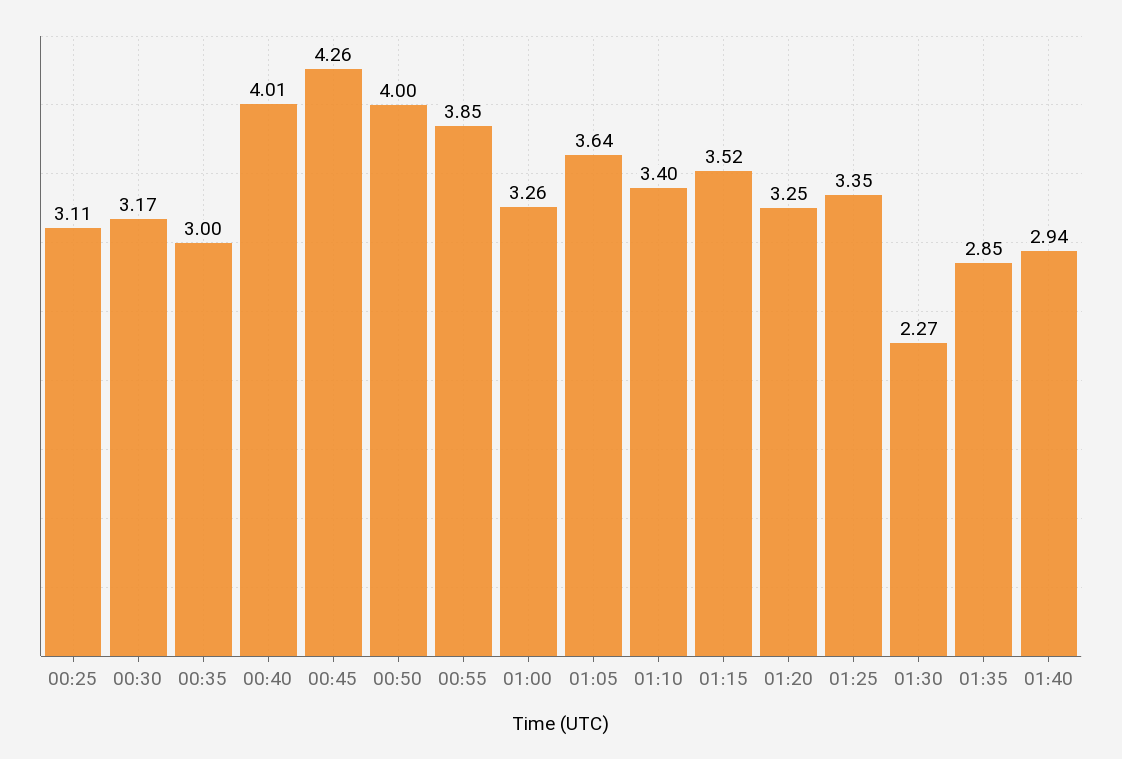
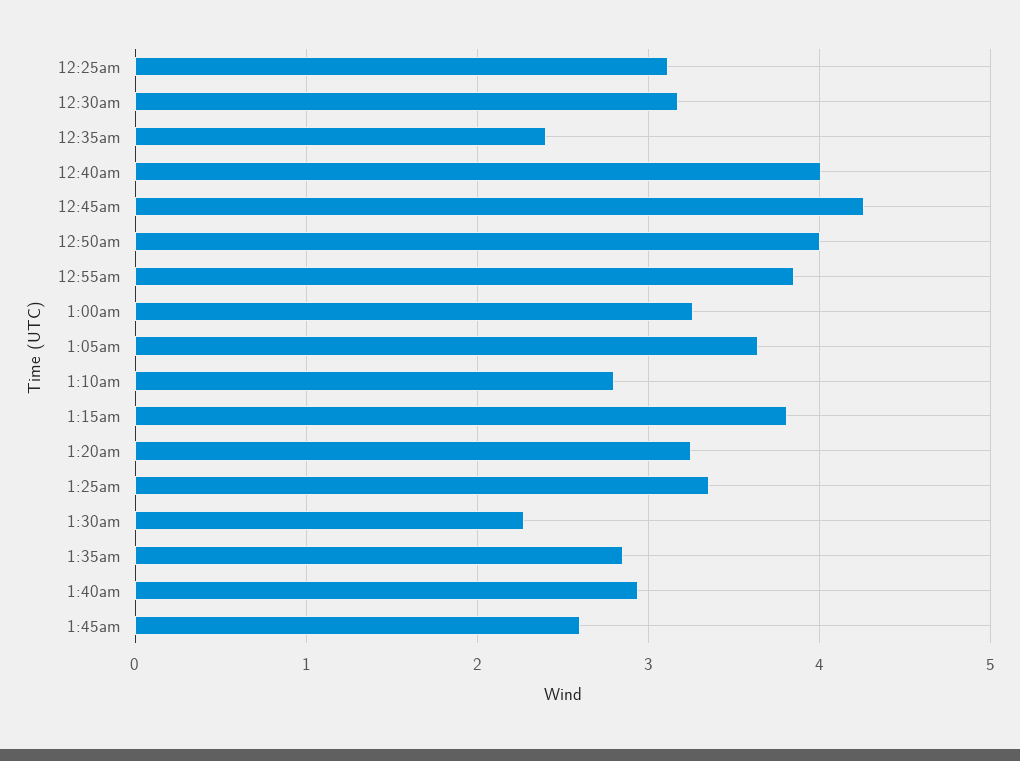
00:35: 3 -> 2.4
01:10: 3.4 -> 2.8
01:15: 3.52 -> 3.8
1:45am: none -> 2.6

